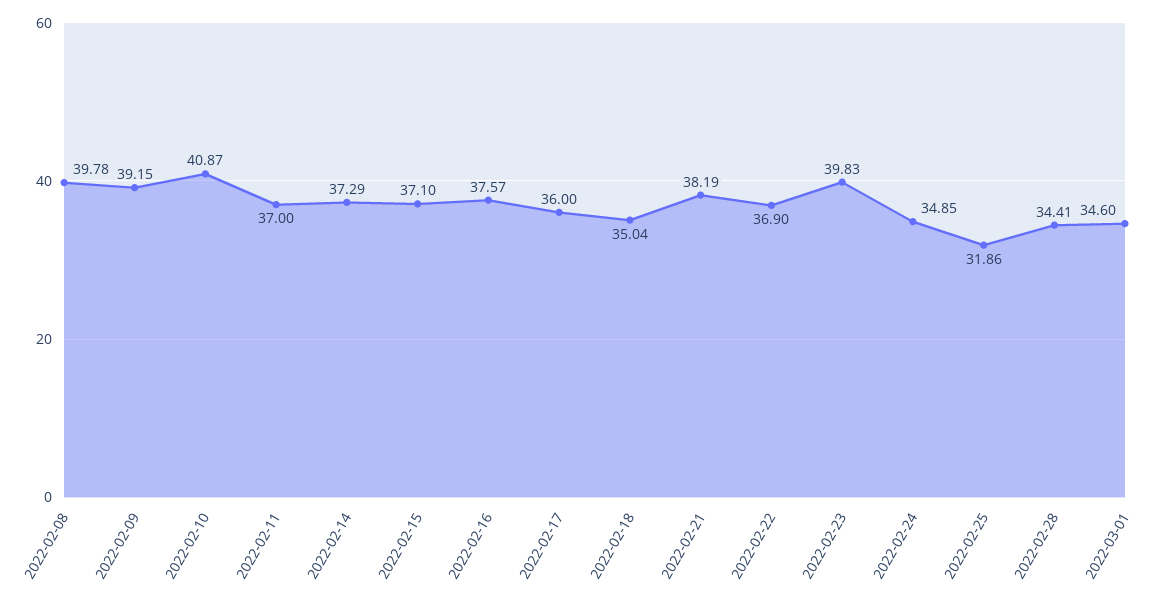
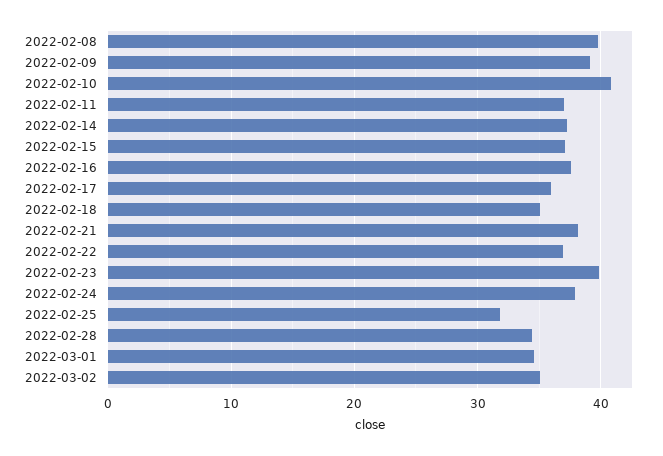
2022-02-24: 34.85 -> 38
2022-03-02: none -> 35

